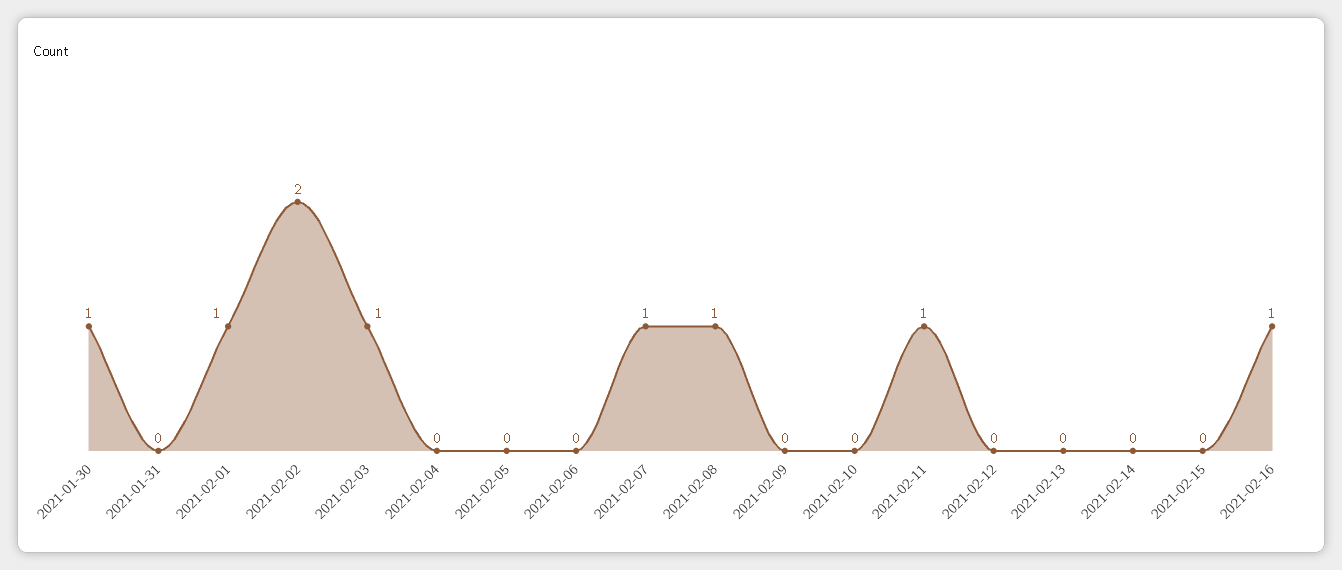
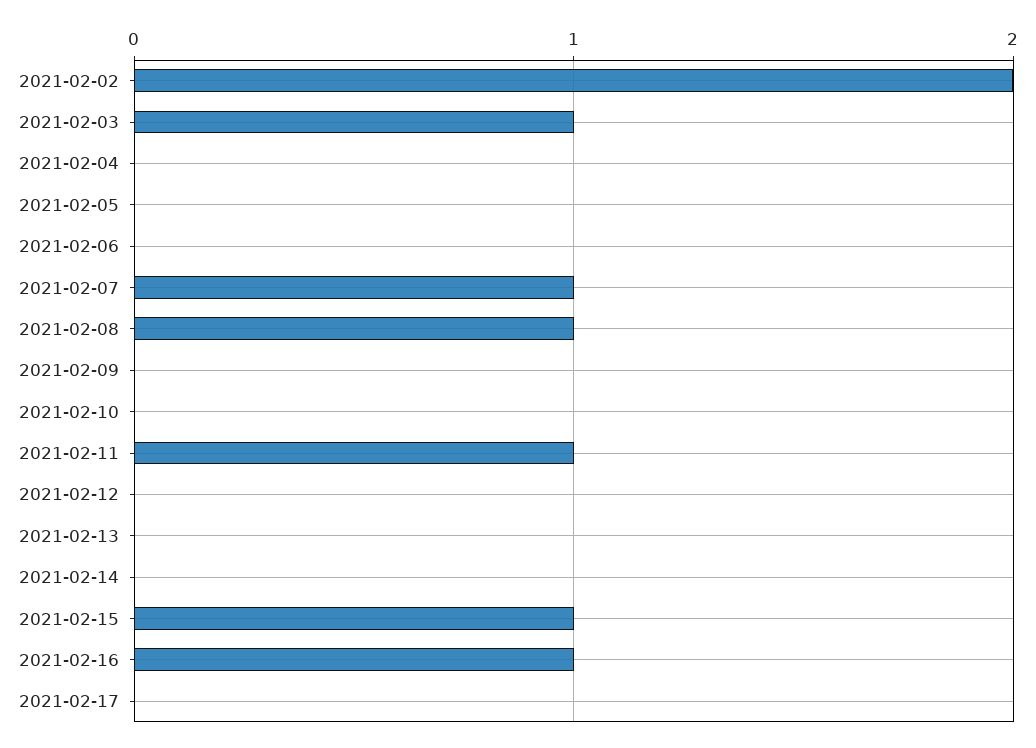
2021-01-30: 1 -> none
2021-01-31: 0 -> none
2021-02-01: 1 -> none
2021-02-15: 0 -> 1
2021-02-17: none -> 0

